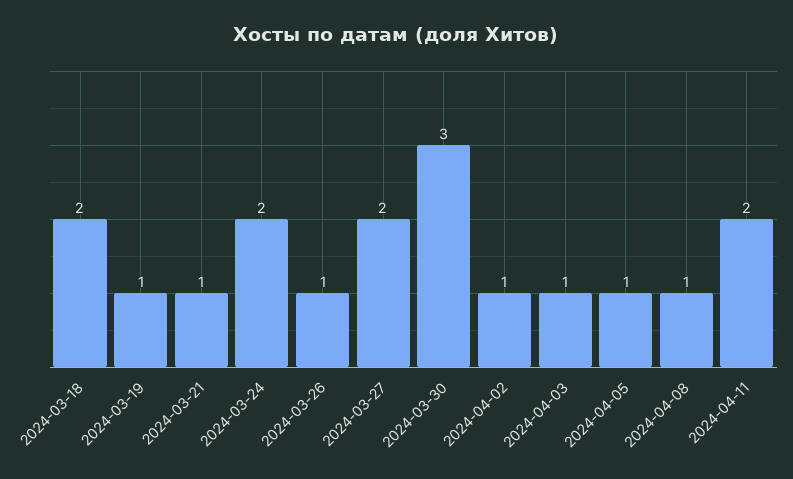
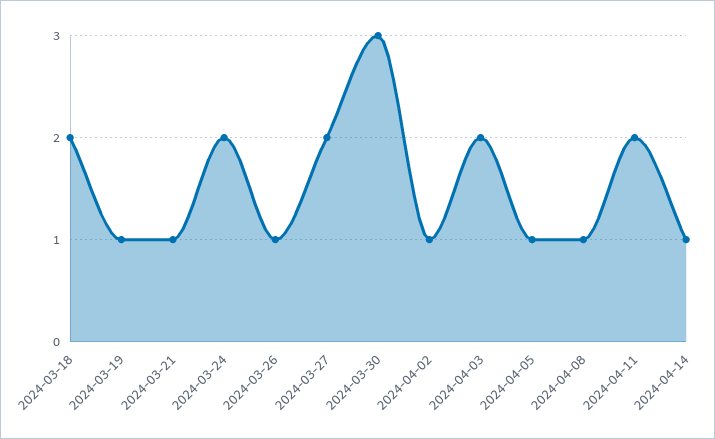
2024-04-03: 1 -> 2
2024-04-14: none -> 1

